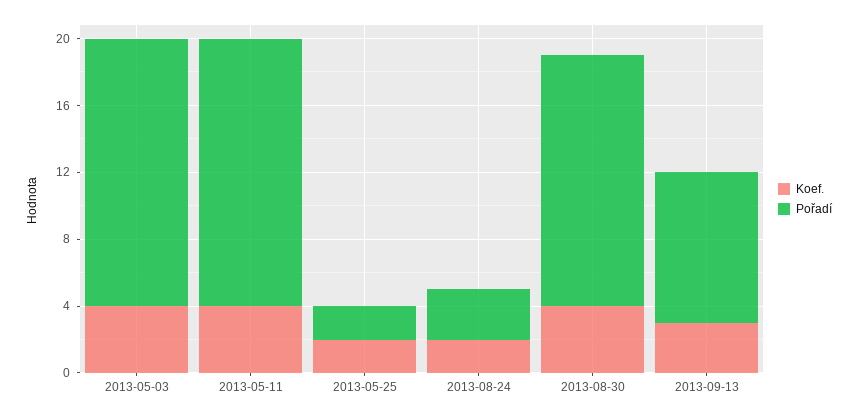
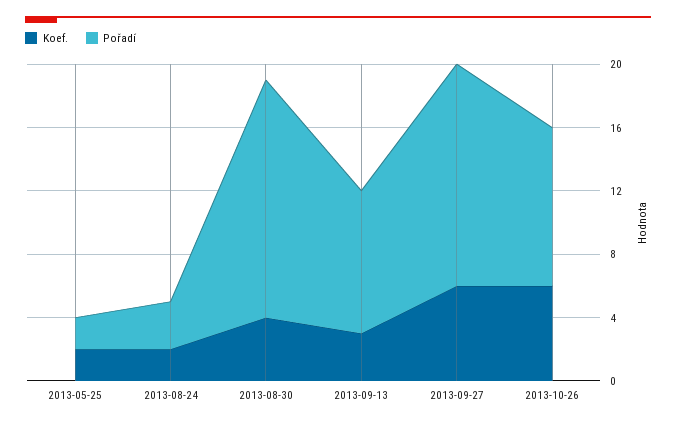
Koef., 2013-05-03: 4 -> none
Pořadí, 2013-05-03: 16 -> none
Koef., 2013-05-11: 4 -> none
Pořadí, 2013-05-11: 16 -> none
Koef., 2013-09-27: none -> 6
Pořadí, 2013-09-27: none -> 14
Koef., 2013-10-26: none -> 6
Pořadí, 2013-10-26: none -> 10

